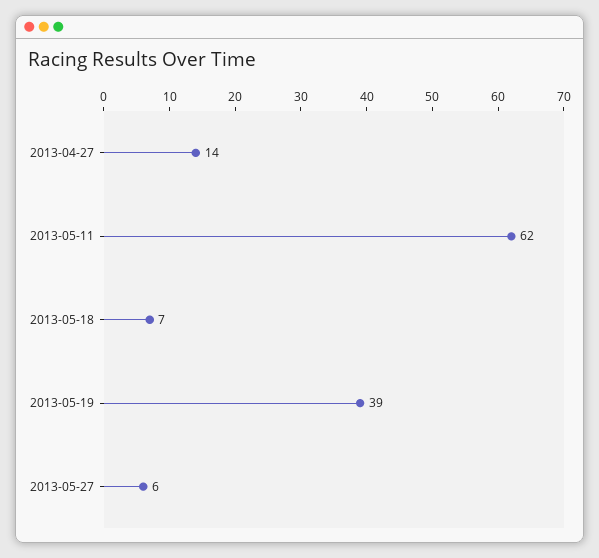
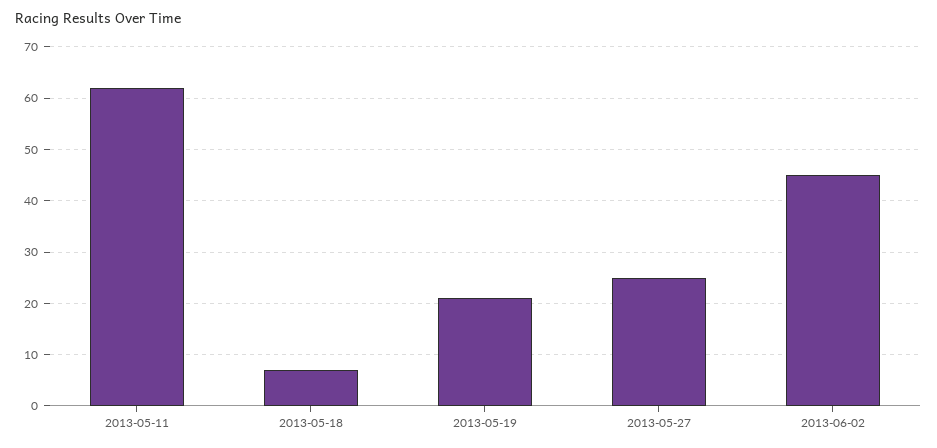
2013-04-27: 14 -> none
2013-05-19: 39 -> 20
2013-05-27: 6 -> 25
2013-06-02: none -> 45

